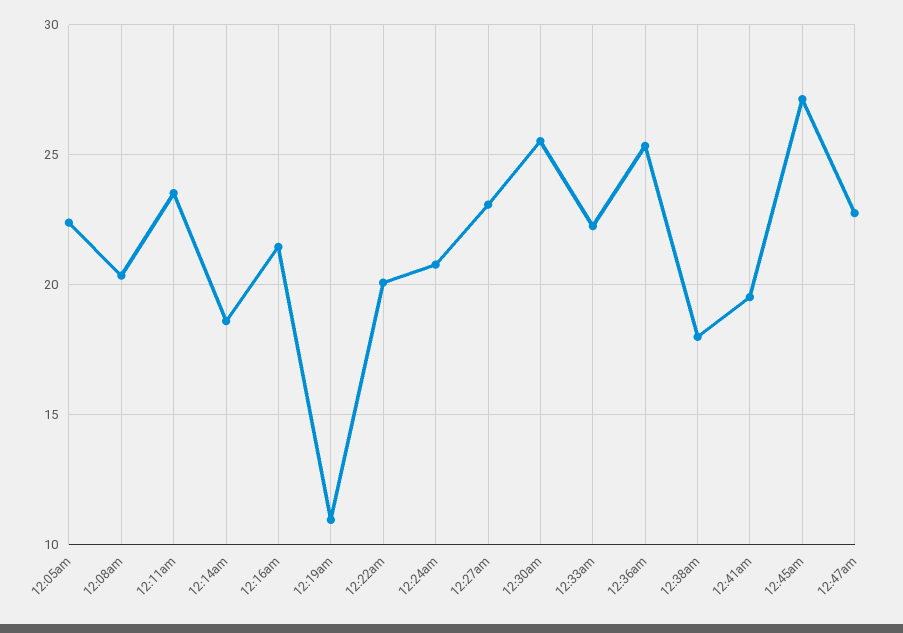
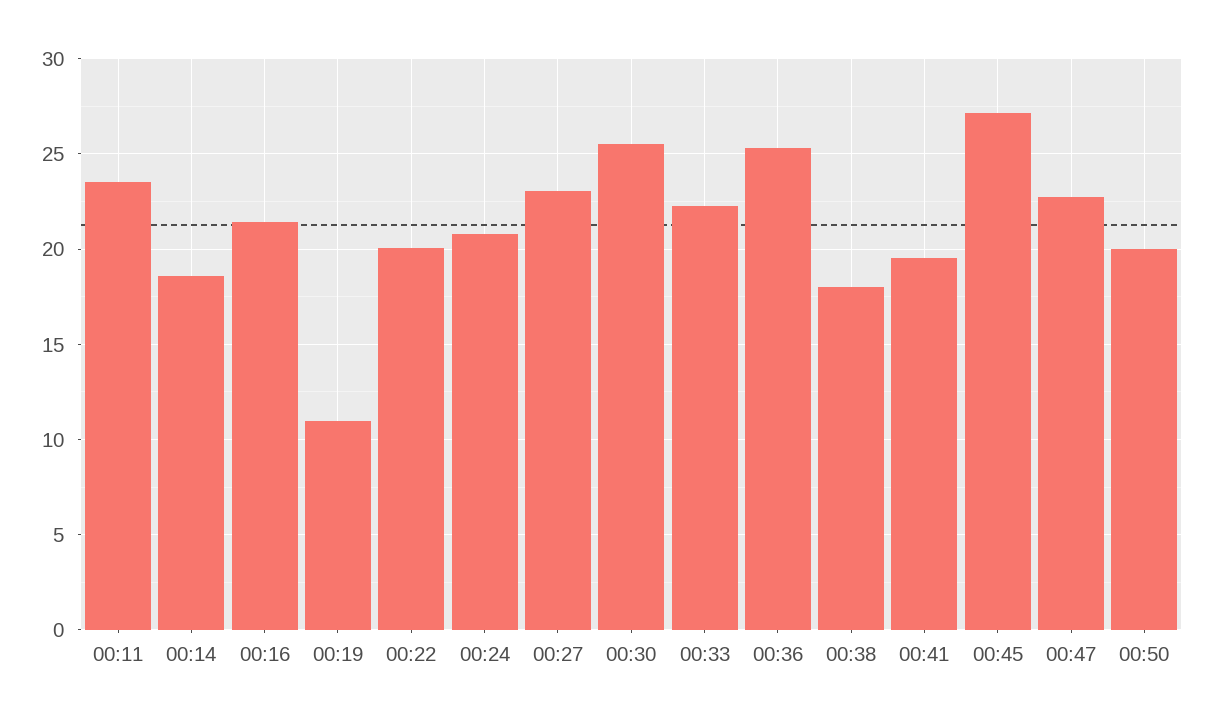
12:05am: 22.5 -> none
12:08am: 20.5 -> none
00:50: none -> 20

